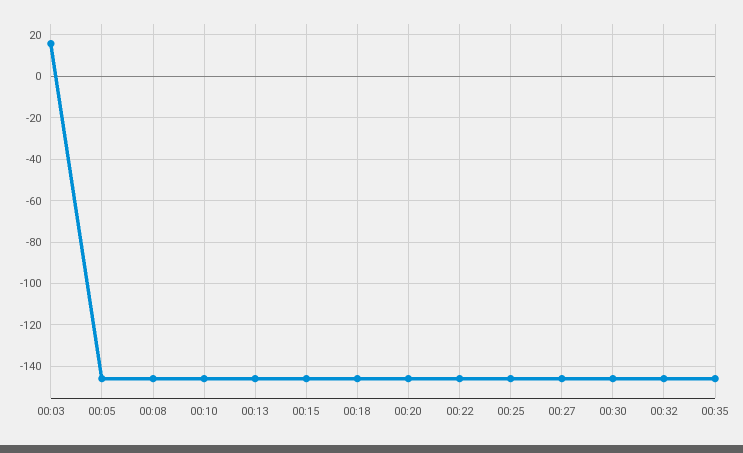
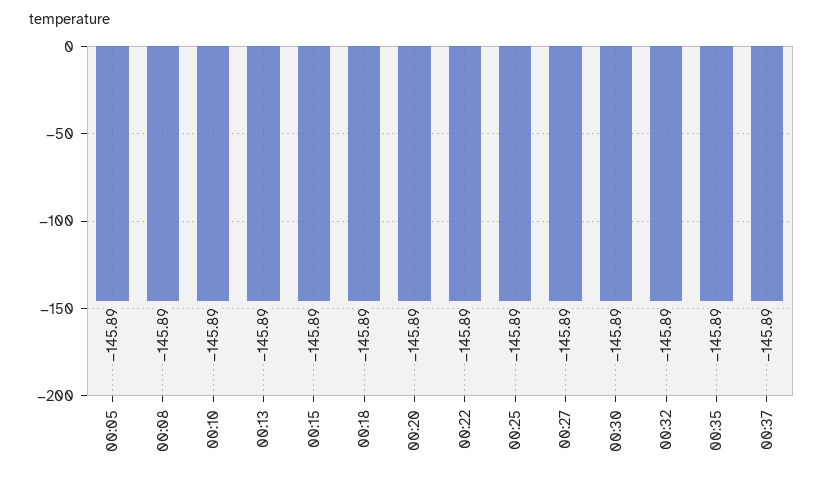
00:03: 15 -> none
00:37: none -> -145.89

